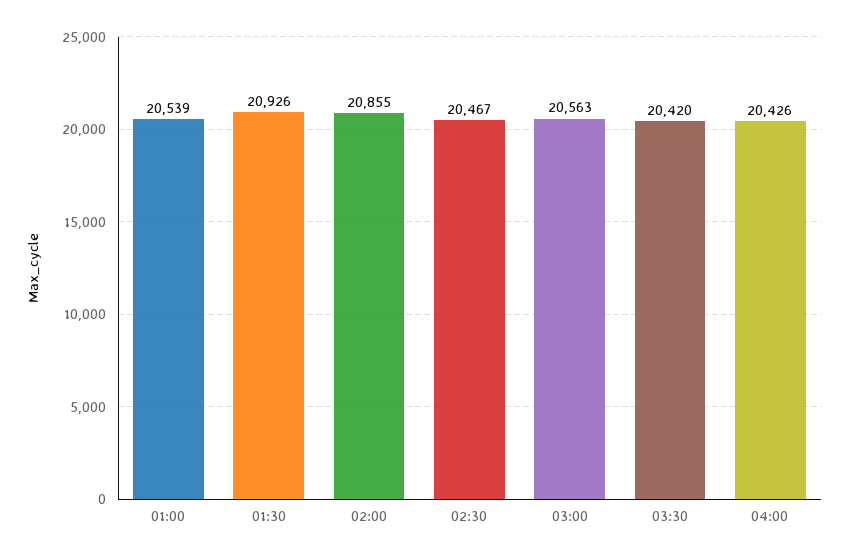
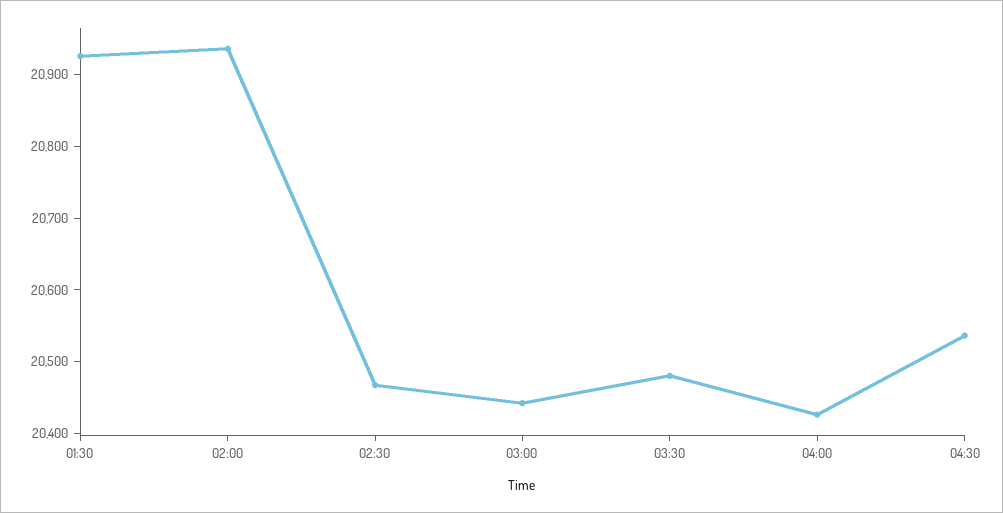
01:00: 20539 -> none
02:00: 20855 -> 20940
03:00: 20563 -> 20440
03:30: 20420 -> 20480
04:30: none -> 20540

